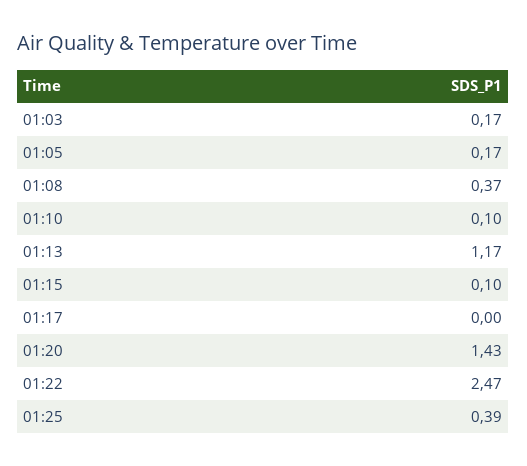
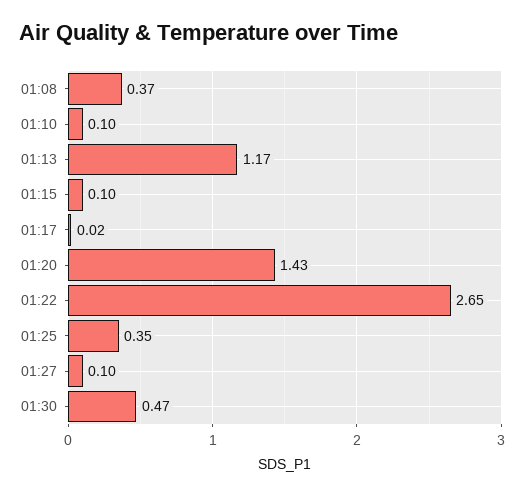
01:03: 0.17 -> none
01:05: 0.17 -> none
01:17: 0 -> 0.02
01:22: 2.47 -> 2.65
01:25: 0.39 -> 0.35
01:27: none -> 0.1
01:30: none -> 0.47

